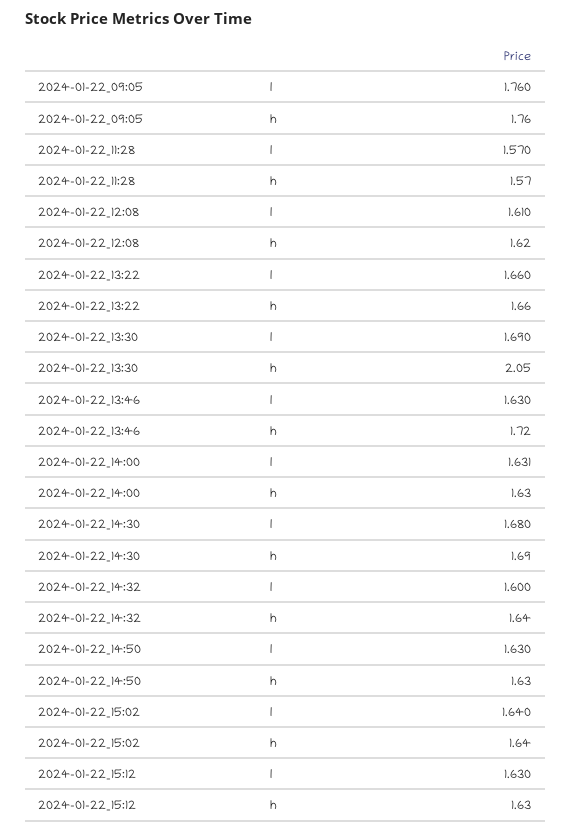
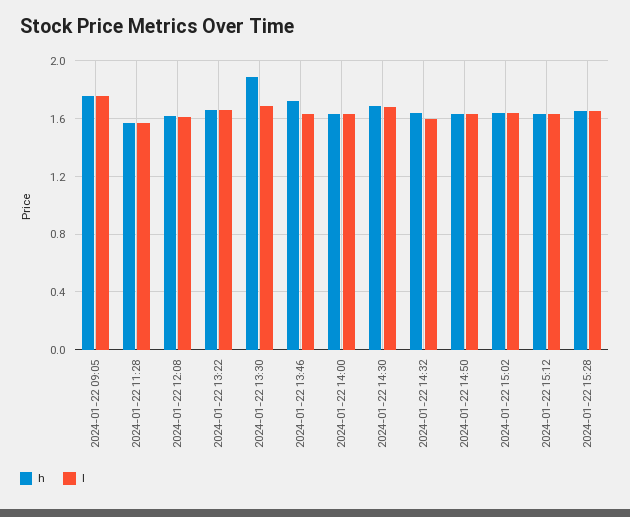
h, 2024-01-22_13:30: 2.05 -> 1.9
h, 2024-01-22 15:28: none -> 1.65
l, 2024-01-22 15:28: none -> 1.65

